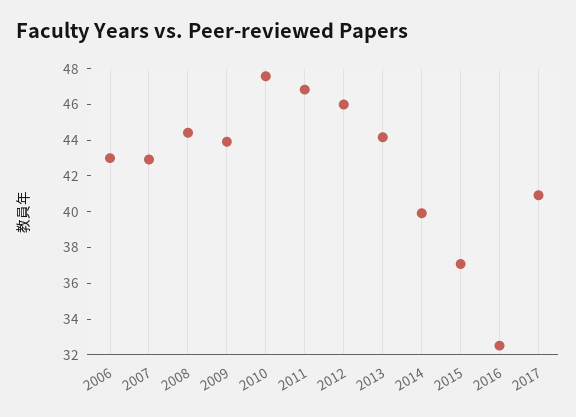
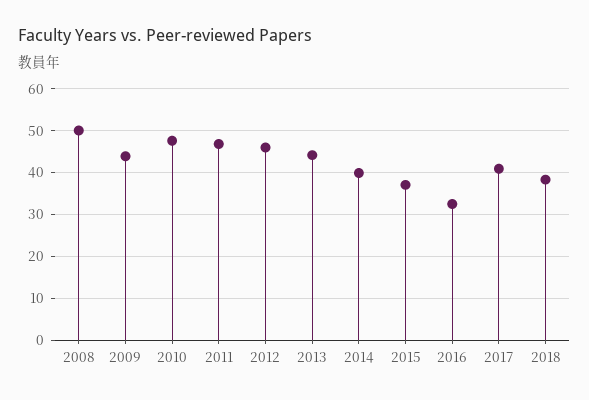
2006: 43 -> none
2007: 43 -> none
2008: 44.5 -> 50
2018: none -> 38

